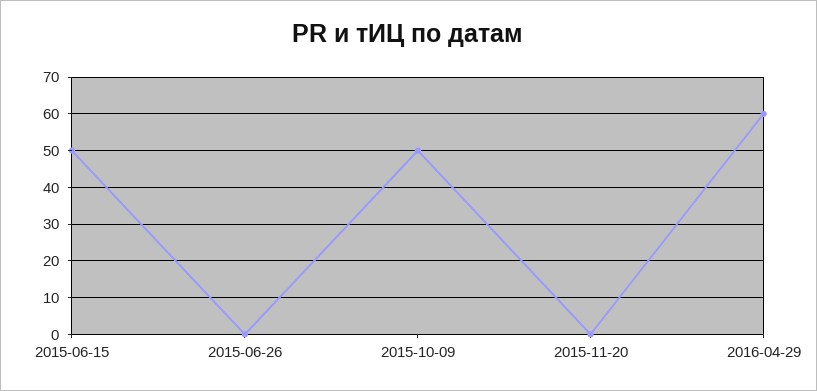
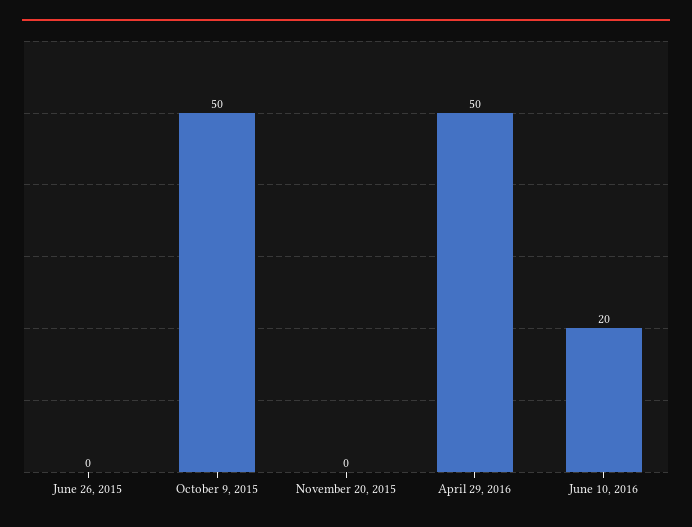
2015-06-15: 50 -> none
2016-04-29: 60 -> 50
June 10, 2016: none -> 20

